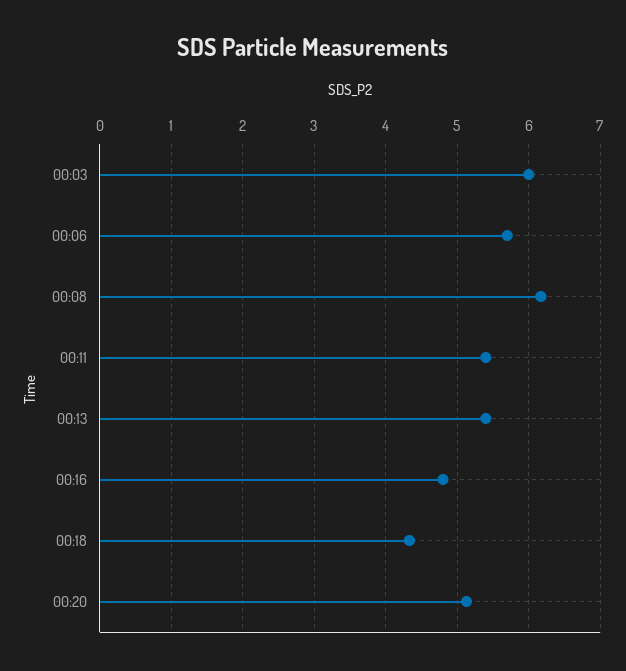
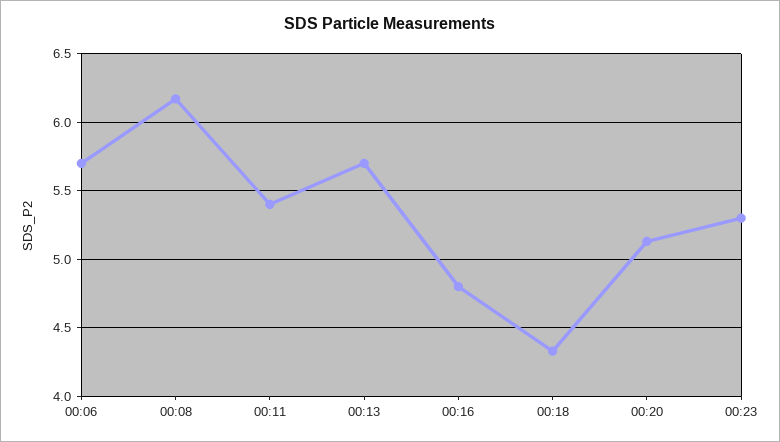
00:03: 6 -> none
00:13: 5.4 -> 5.7
00:23: none -> 5.3

